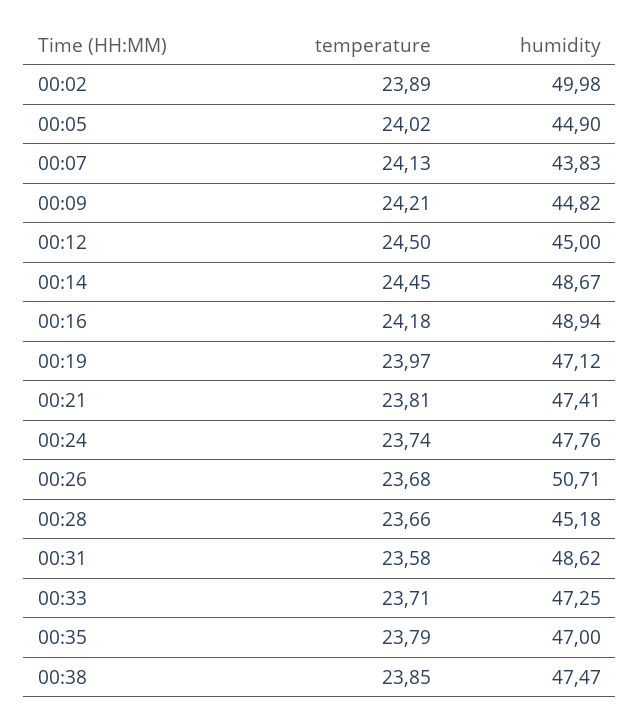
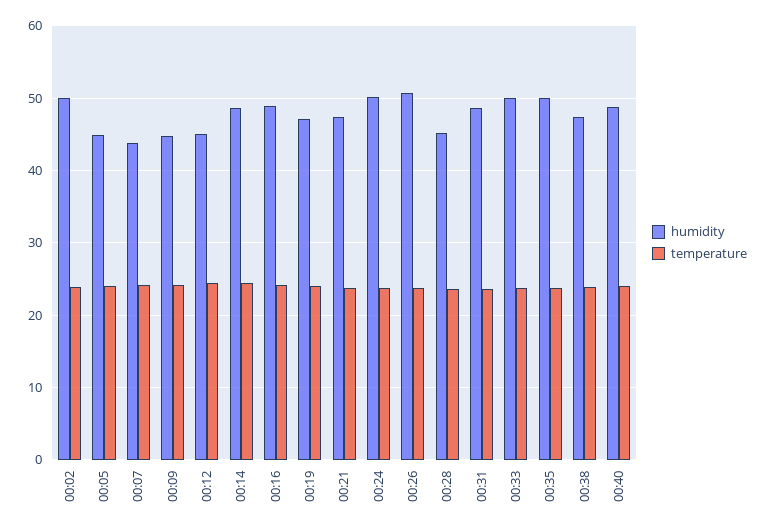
humidity, 00:24: 47.76 -> 50
humidity, 00:33: 47.25 -> 50
humidity, 00:35: 47 -> 50
humidity, 00:40: none -> 49
temperature, 00:40: none -> 24

